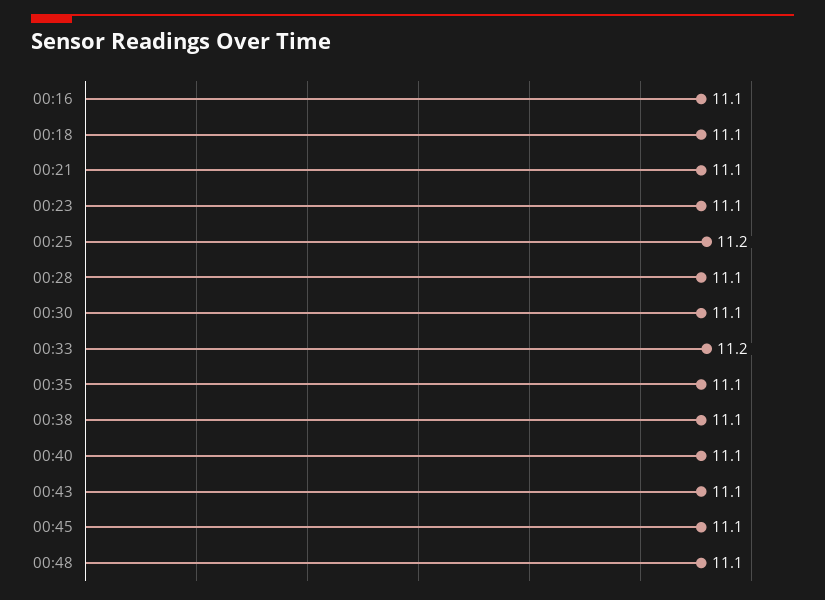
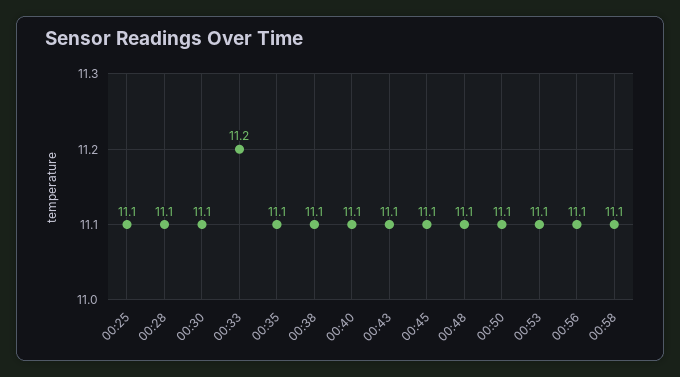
00:16: 11.1 -> none
00:18: 11.1 -> none
00:21: 11.1 -> none
00:23: 11.1 -> none
00:25: 11.2 -> 11.1
00:50: none -> 11.1
00:53: none -> 11.1
00:56: none -> 11.1
00:58: none -> 11.1

